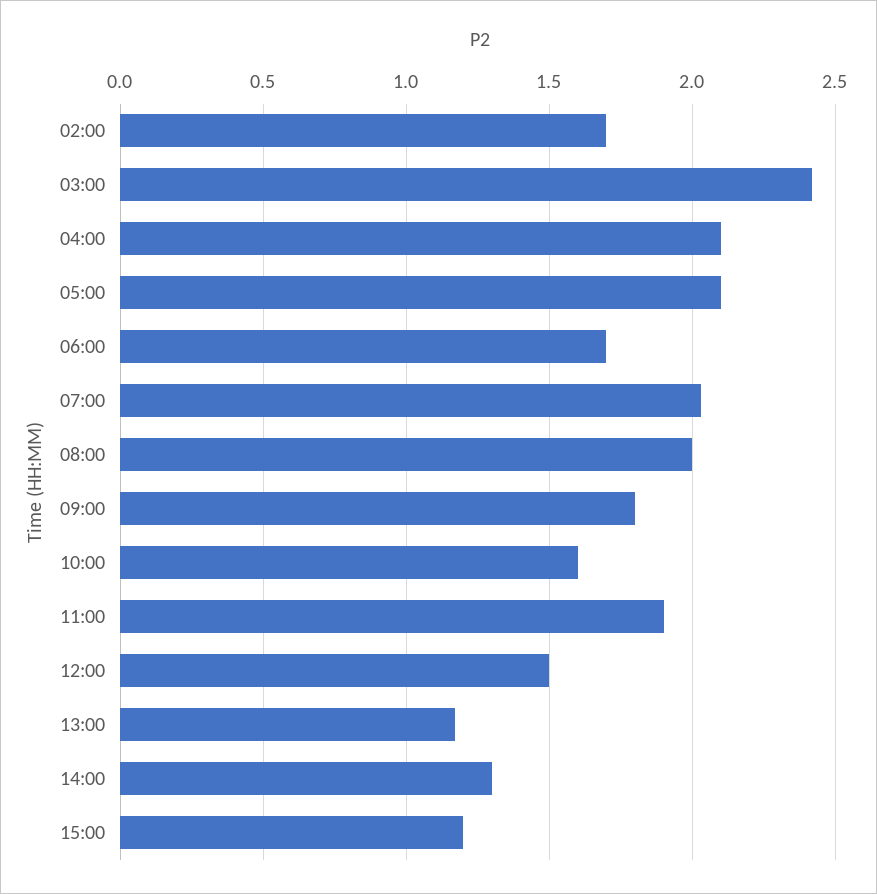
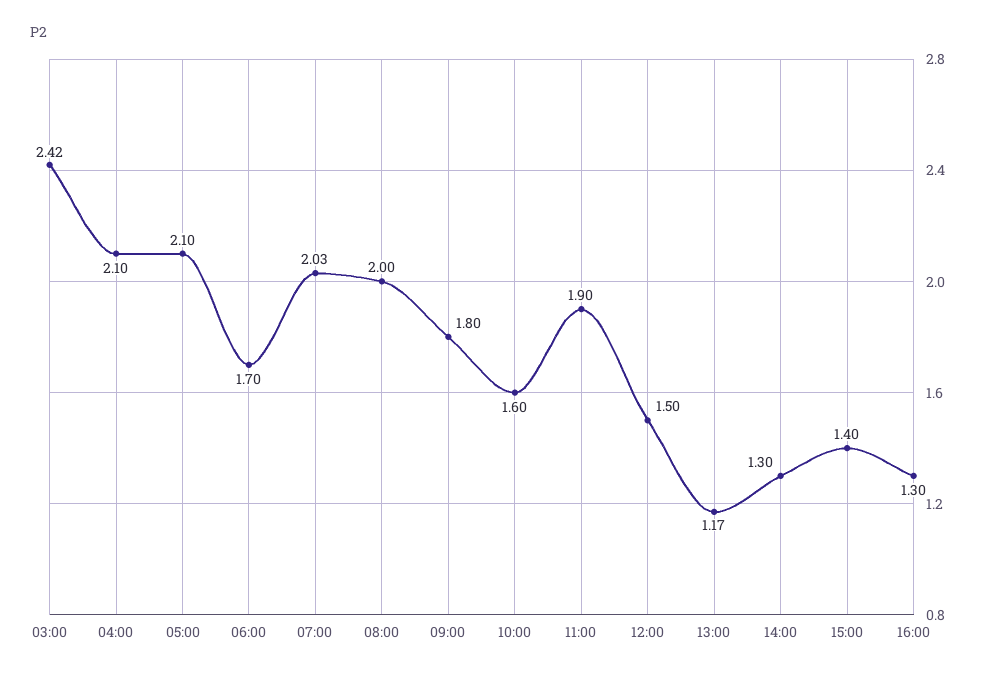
02:00: 1.7 -> none
15:00: 1.2 -> 1.4
16:00: none -> 1.3

